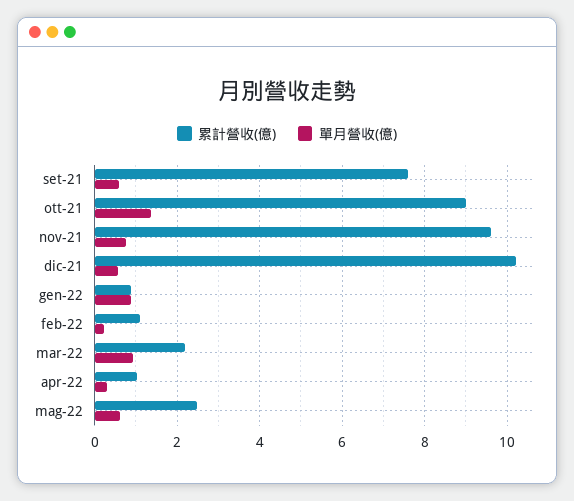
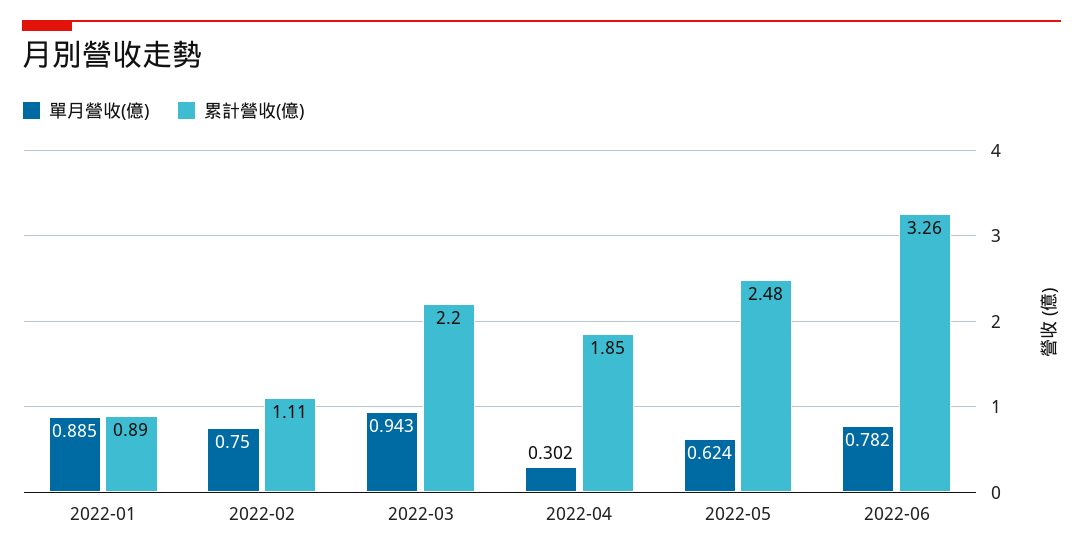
累計營收(億), set-21: 7.6 -> none
單月營收(億), set-21: 0.6 -> none
累計營收(億), ott-21: 9 -> none
單月營收(億), ott-21: 1.4 -> none
累計營收(億), nov-21: 9.6 -> none
單月營收(億), nov-21: 0.8 -> none
累計營收(億), dic-21: 10.2 -> none
單月營收(億), dic-21: 0.6 -> none
單月營收(億), feb-22: 0.2 -> 0.75
累計營收(億), apr-22: 1 -> 1.85
單月營收(億), 2022-06: none -> 0.782
累計營收(億), 2022-06: none -> 3.26

